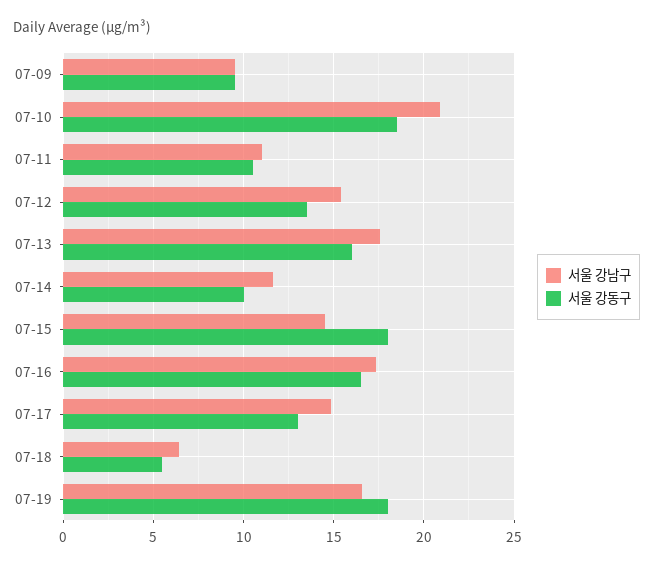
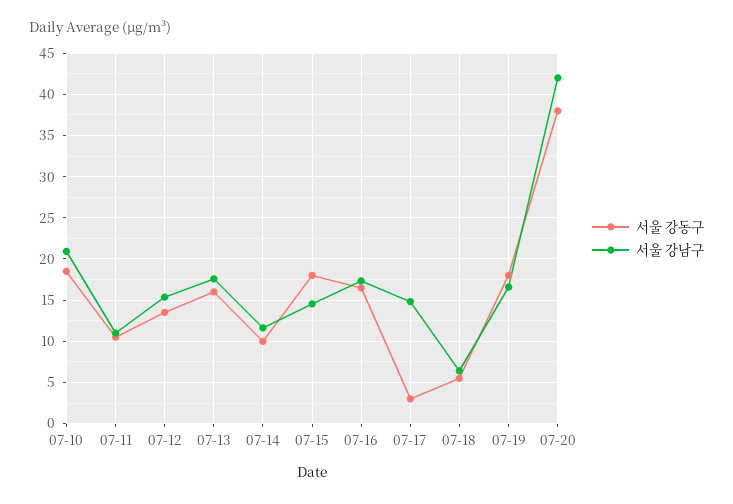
서울 강남구, 07-09: 9.5 -> none
서울 강동구, 07-09: 9.5 -> none
서울 강동구, 07-17: 13 -> 3
서울 강동구, 07-20: none -> 38
서울 강남구, 07-20: none -> 42

